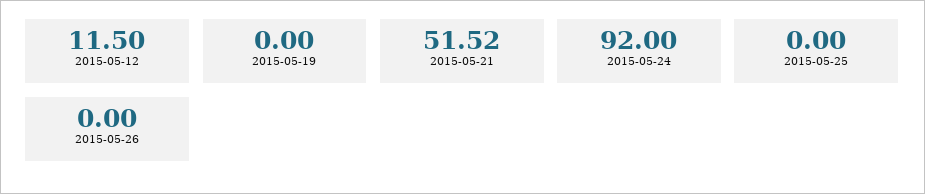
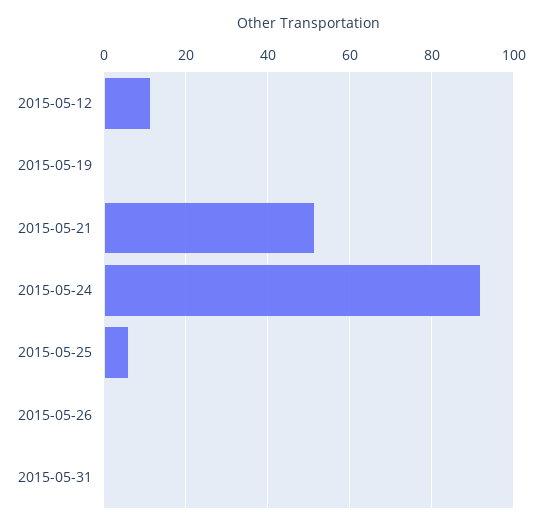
2015-05-25: 0 -> 6
2015-05-31: none -> 0

